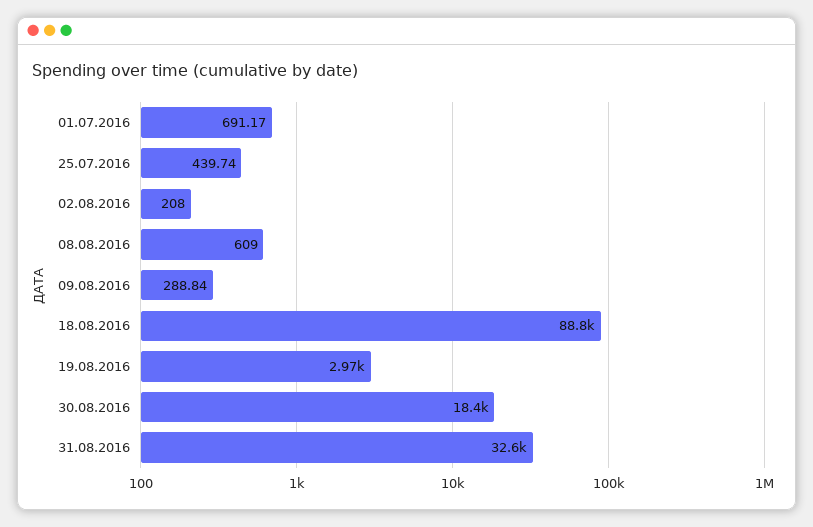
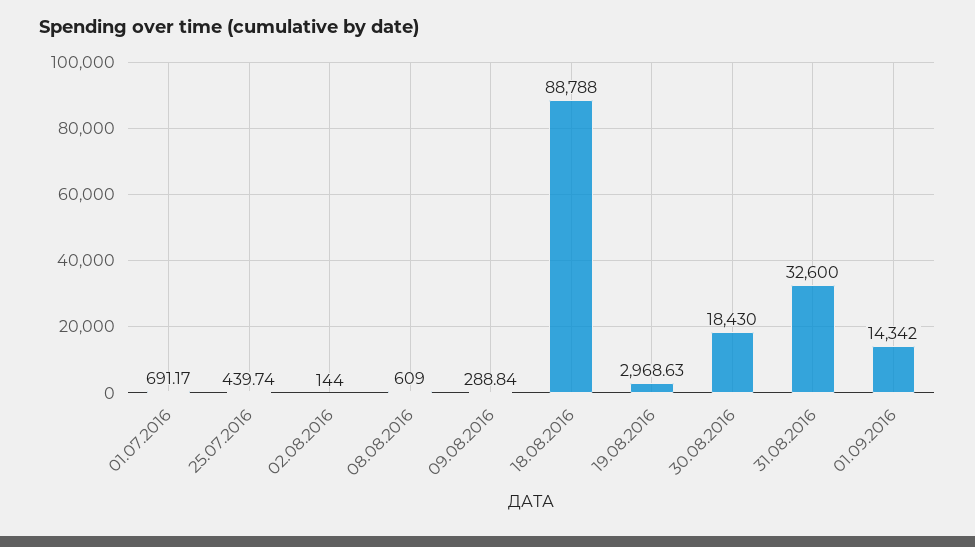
02.08.2016: 208 -> 144
01.09.2016: none -> 14342

